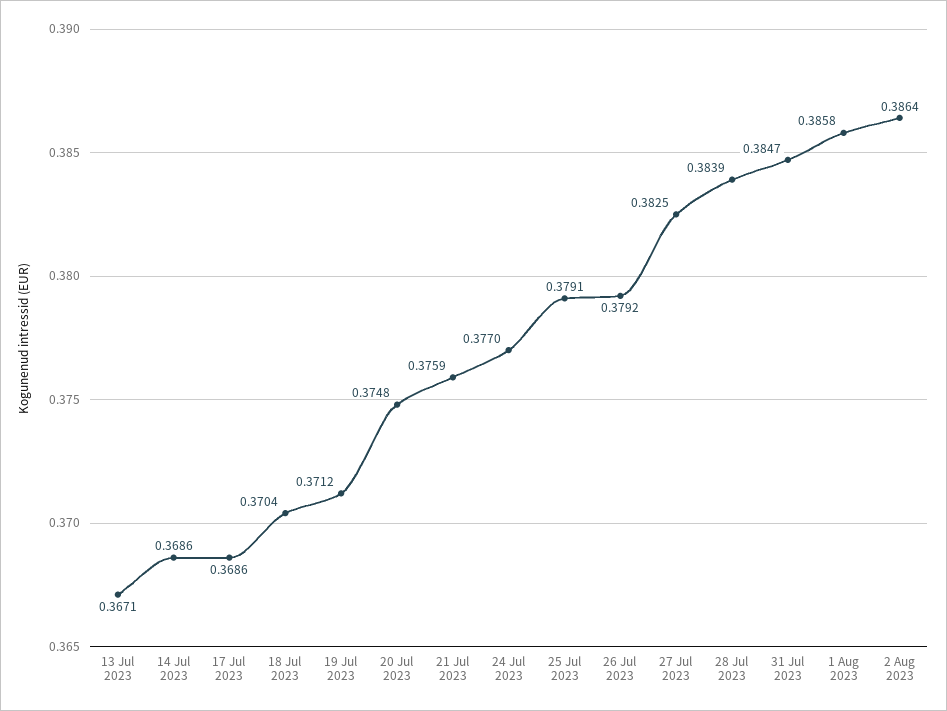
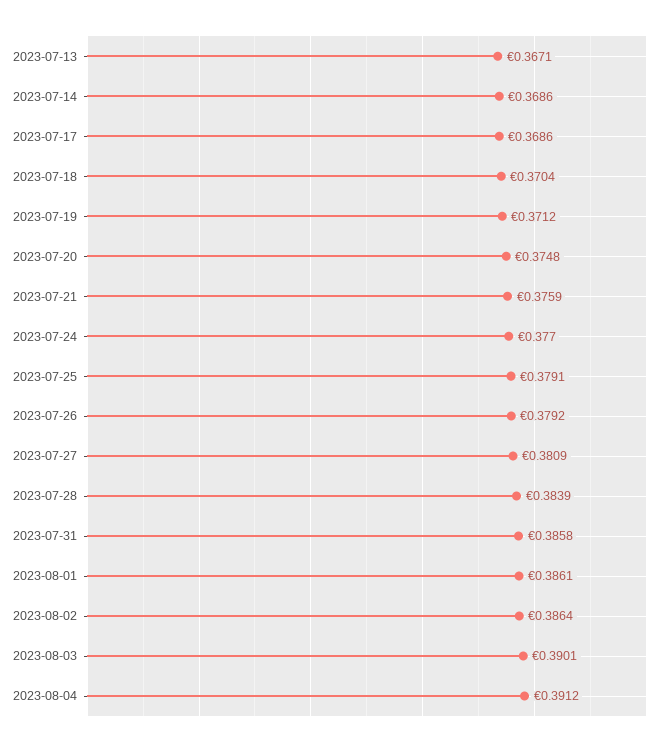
27 Jul 2023: 0.3825 -> 0.3809
31 Jul 2023: 0.3847 -> 0.3858
1 Aug 2023: 0.3858 -> 0.3861
2023-08-03: none -> 0.3901
2023-08-04: none -> 0.3912

